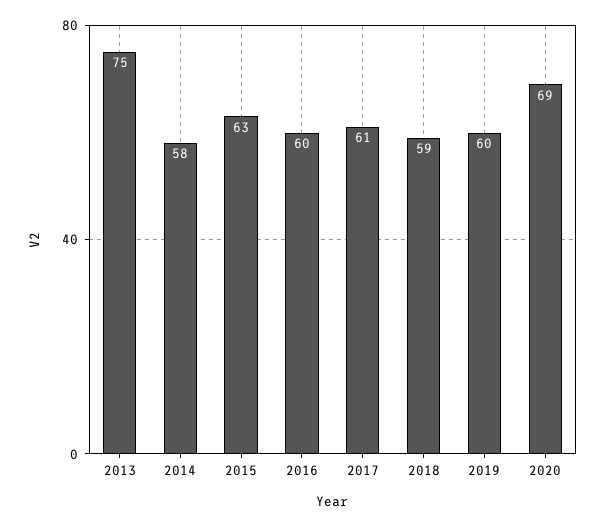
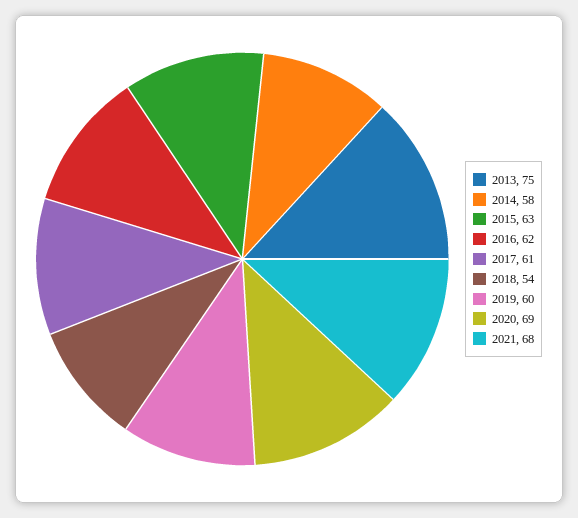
2016: 60 -> 62
2018: 59 -> 54
2021: none -> 68

